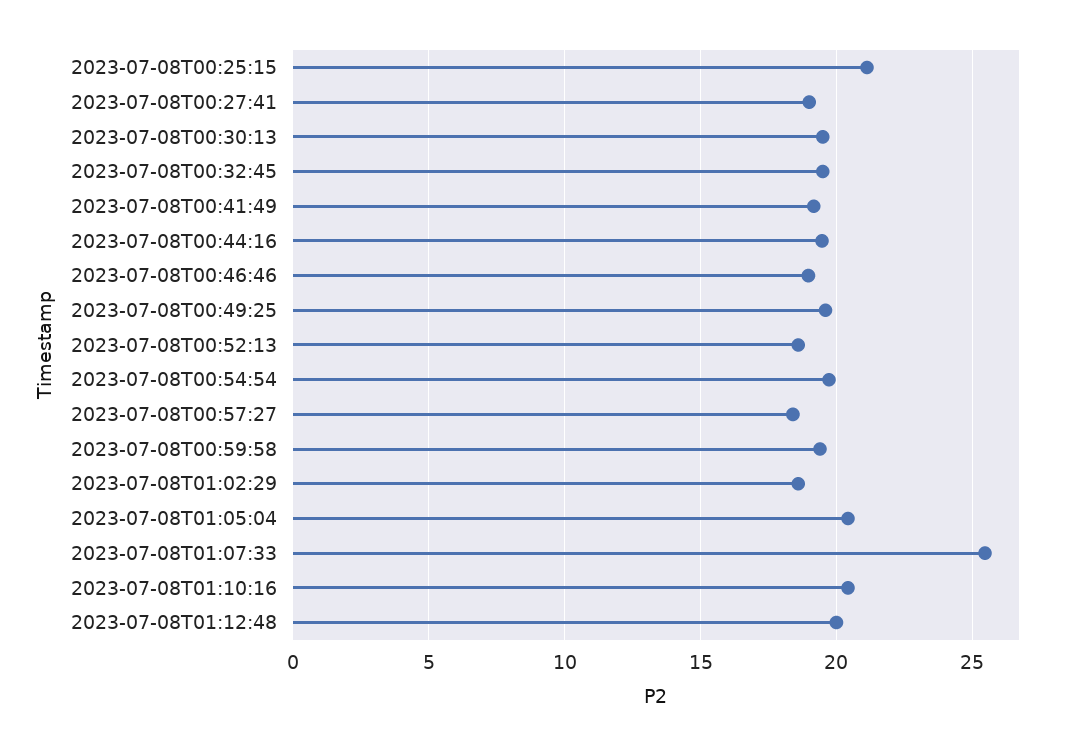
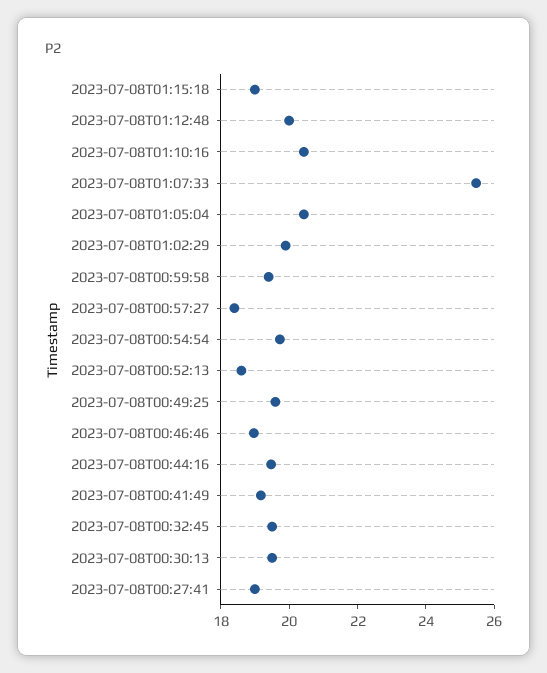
2023-07-08T00:25:15: 21 -> none
2023-07-08T01:02:29: 18.5 -> 20
2023-07-08T01:15:18: none -> 19

